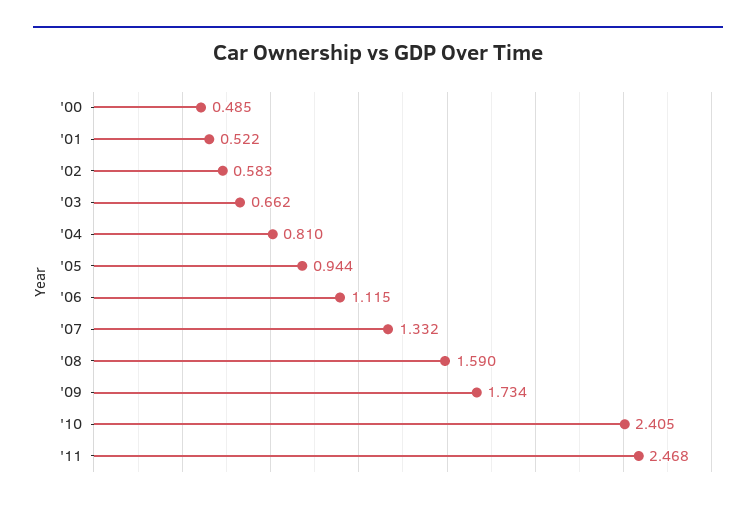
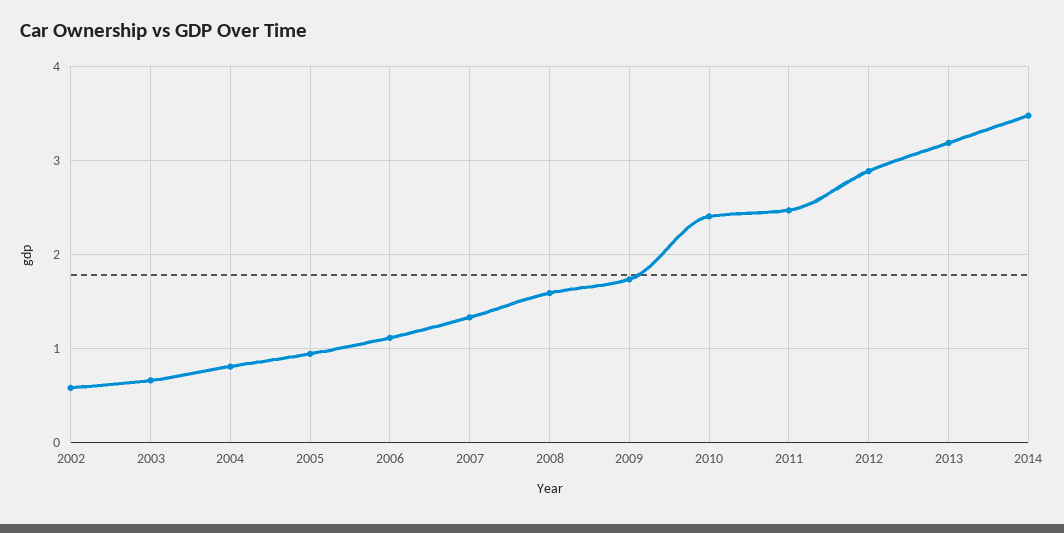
'00: 0.485 -> none
'01: 0.522 -> none
2012: none -> 2.9
2013: none -> 3.2
2014: none -> 3.5

